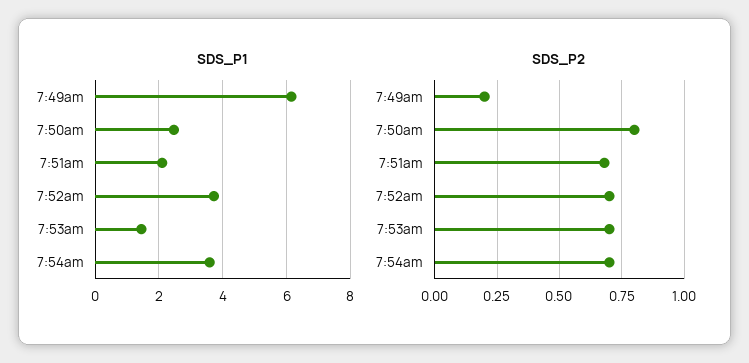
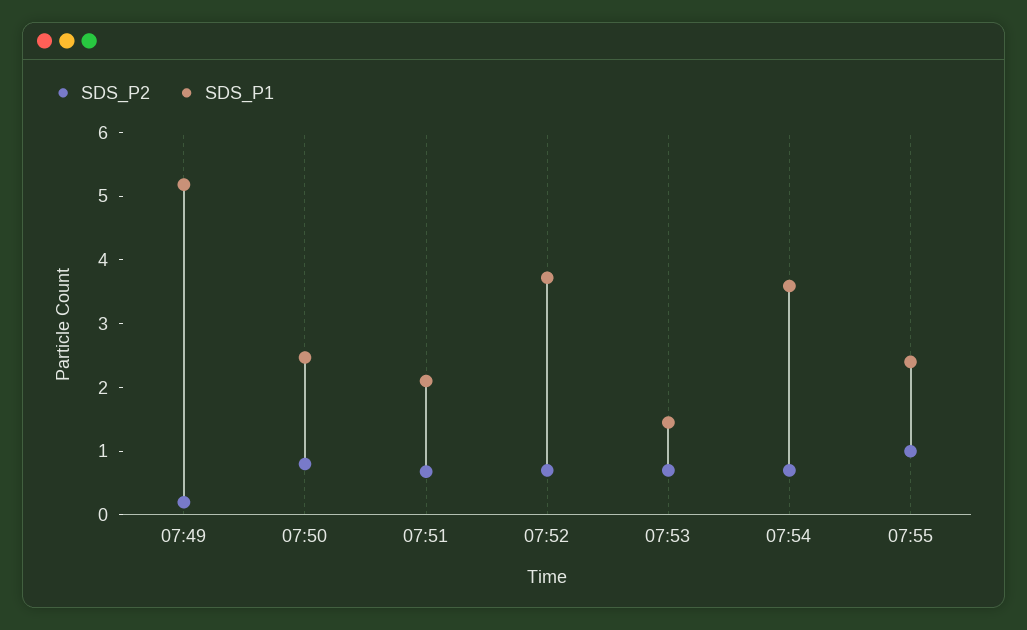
SDS_P1, 7:49am: 6.2 -> 5.2
SDS_P2, 07:55: none -> 1
SDS_P1, 07:55: none -> 2.4

